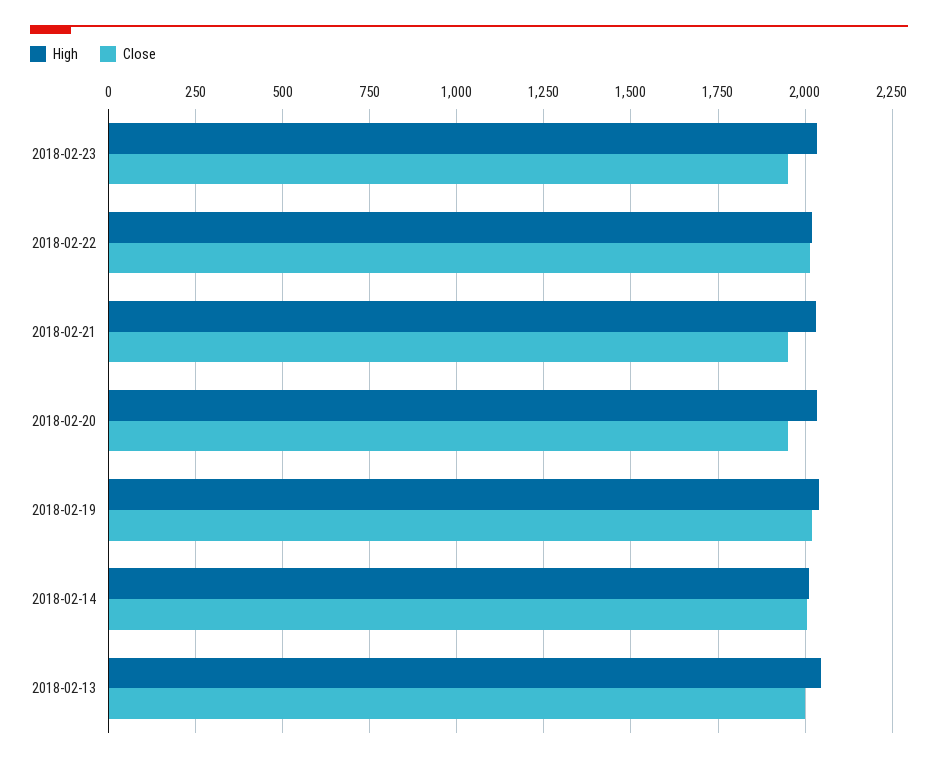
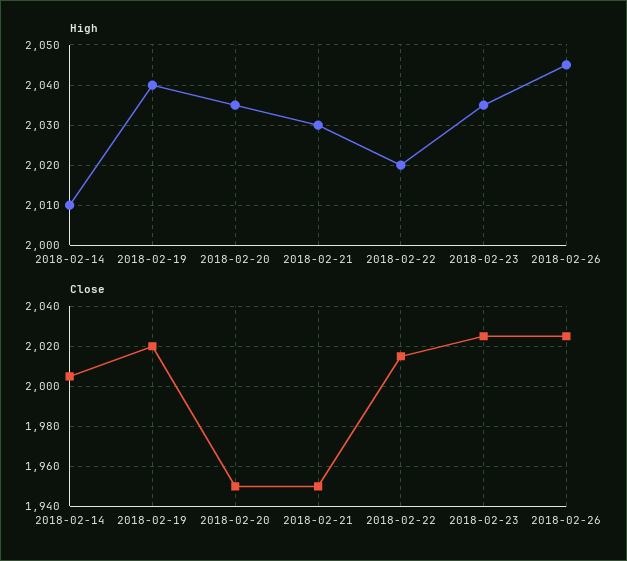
Close, 2018-02-23: 1950 -> 2025
High, 2018-02-13: 2050 -> none
Close, 2018-02-13: 2000 -> none
High, 2018-02-26: none -> 2045
Close, 2018-02-26: none -> 2025

